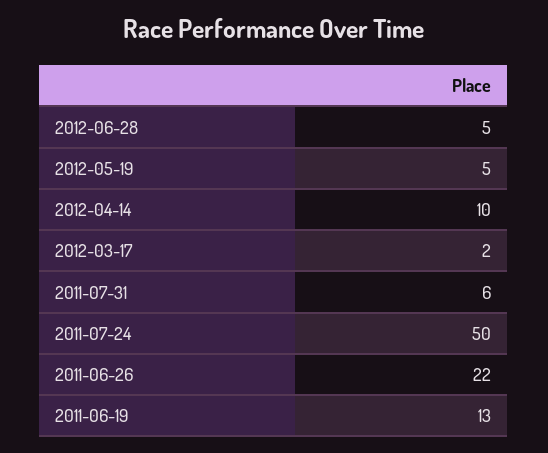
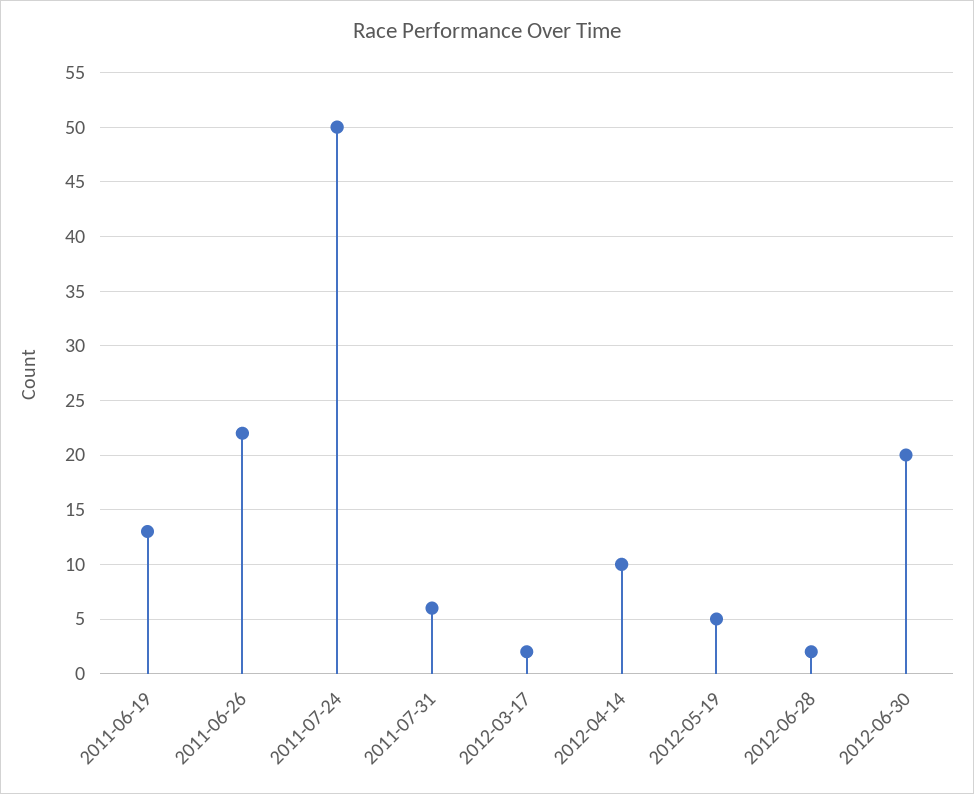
2012-06-28: 5 -> 2
2012-06-30: none -> 20

